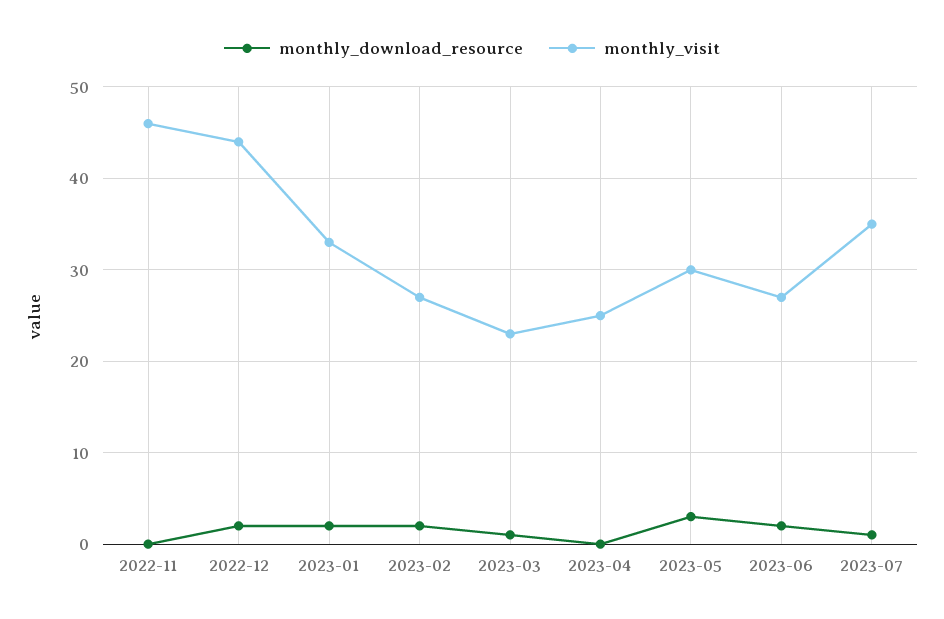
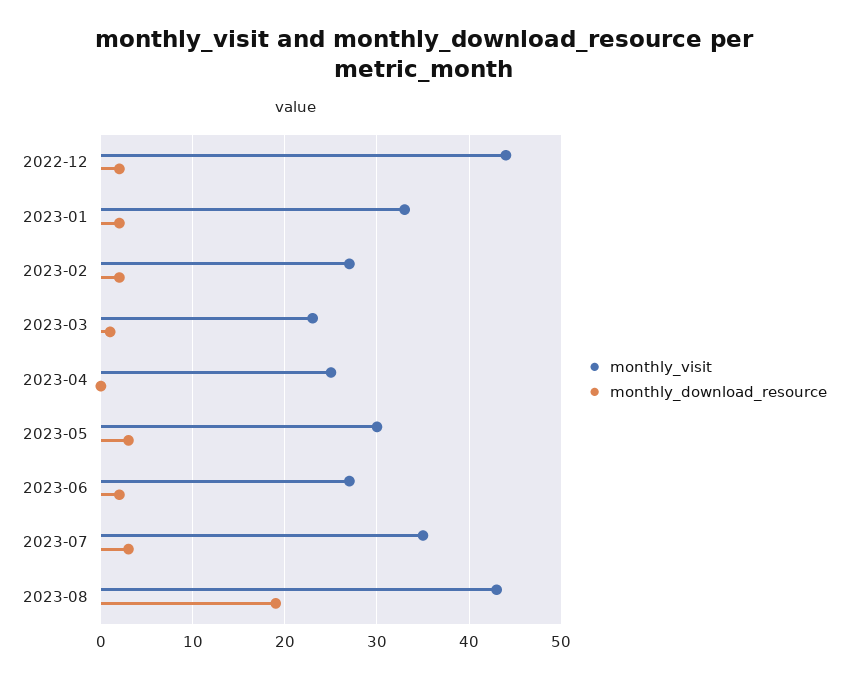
monthly_download_resource, 2022-11: 0 -> none
monthly_visit, 2022-11: 46 -> none
monthly_download_resource, 2023-07: 1 -> 3
monthly_visit, 2023-08: none -> 43
monthly_download_resource, 2023-08: none -> 19

